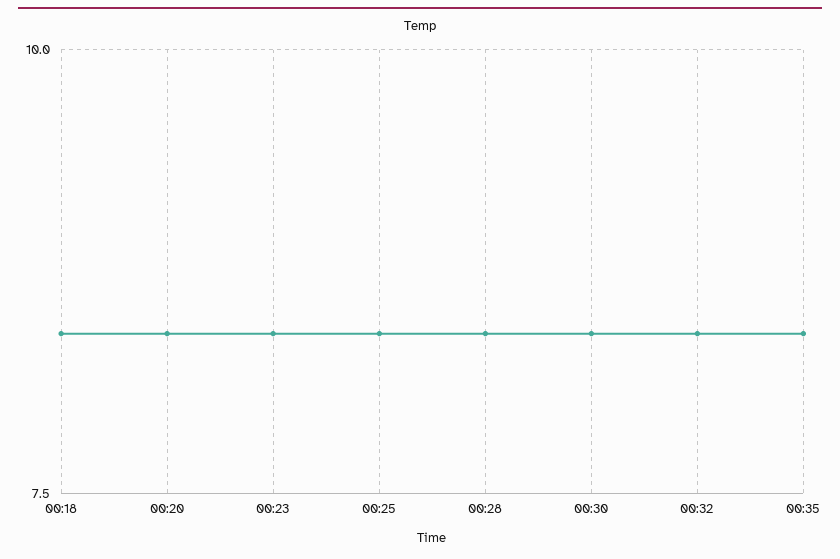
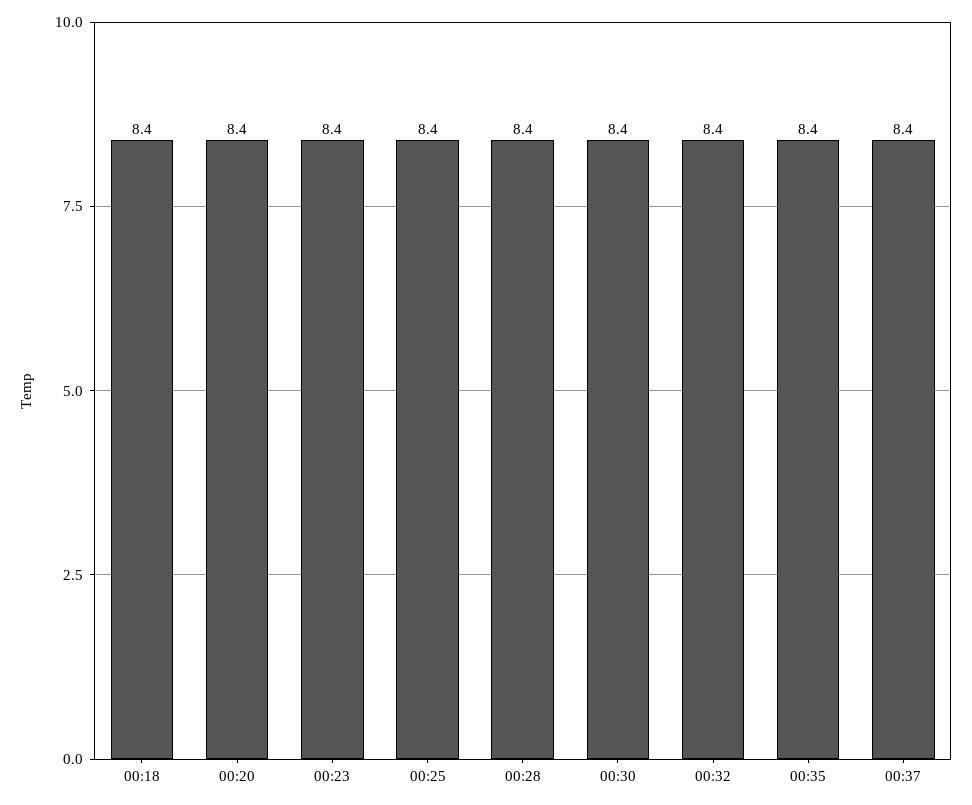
00:37: none -> 8.4

